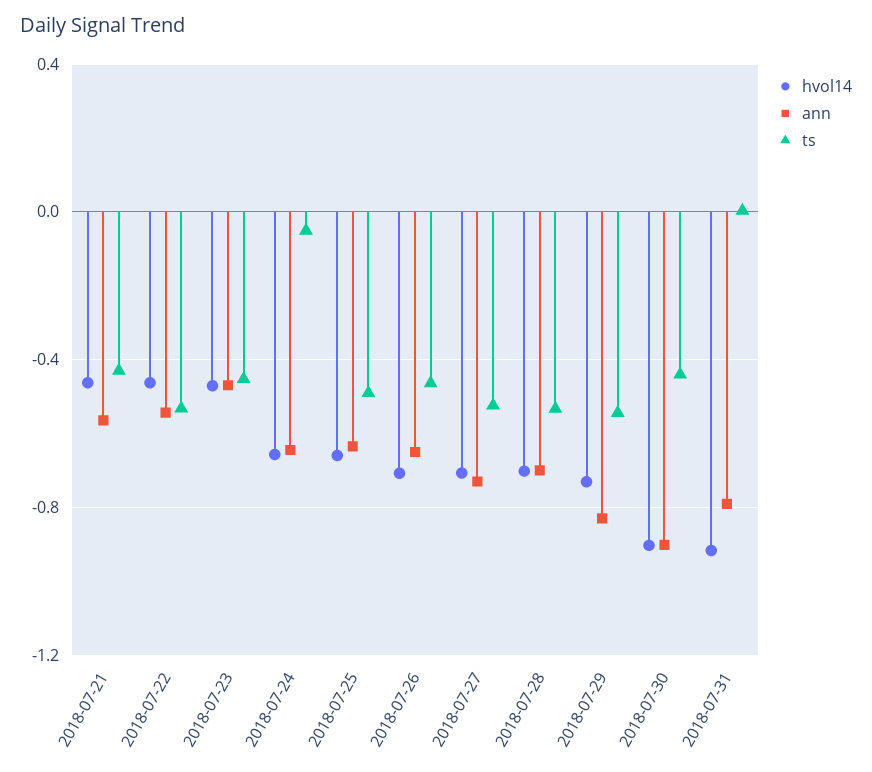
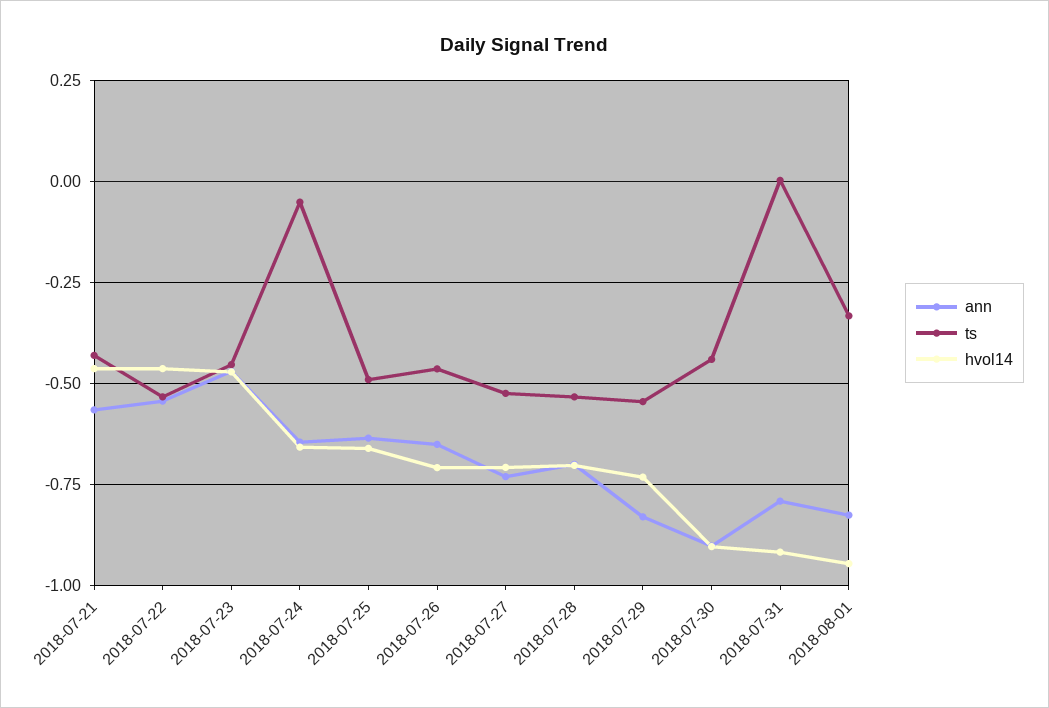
ann, 2018-08-01: none -> -0.825
ts, 2018-08-01: none -> -0.325
hvol14, 2018-08-01: none -> -0.95

